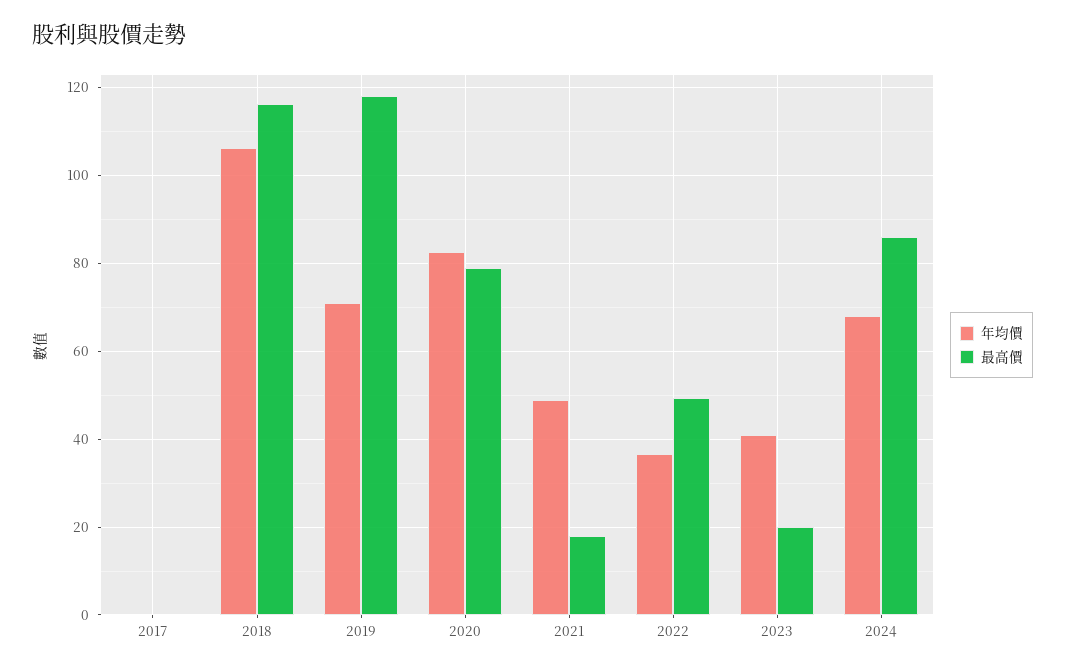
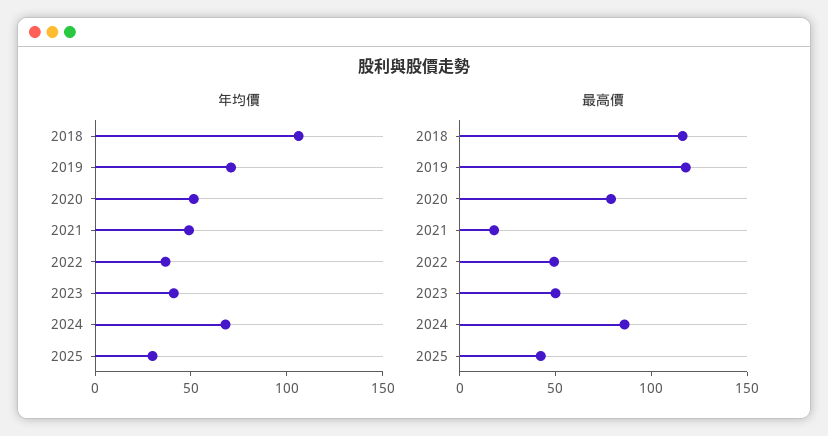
年均價, 2017: 0 -> none
最高價, 2017: 0 -> none
年均價, 2020: 82 -> 50
最高價, 2023: 20 -> 50
年均價, 2025: none -> 30
最高價, 2025: none -> 40

